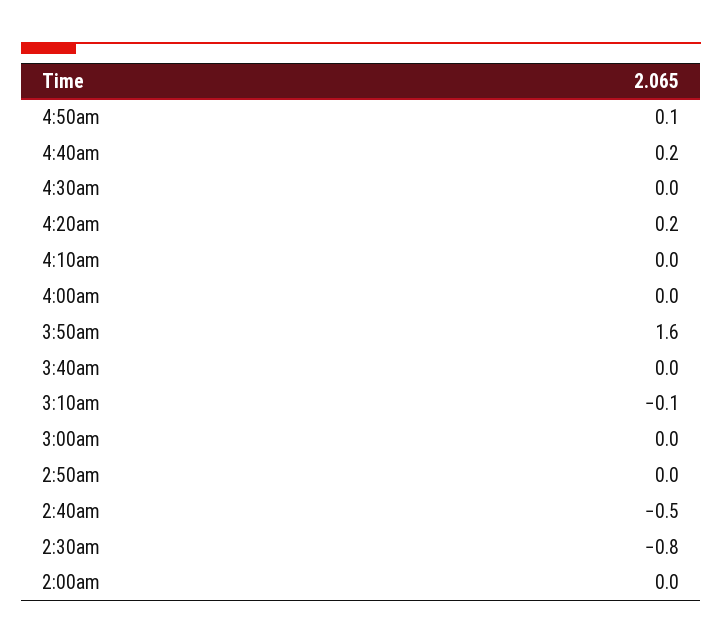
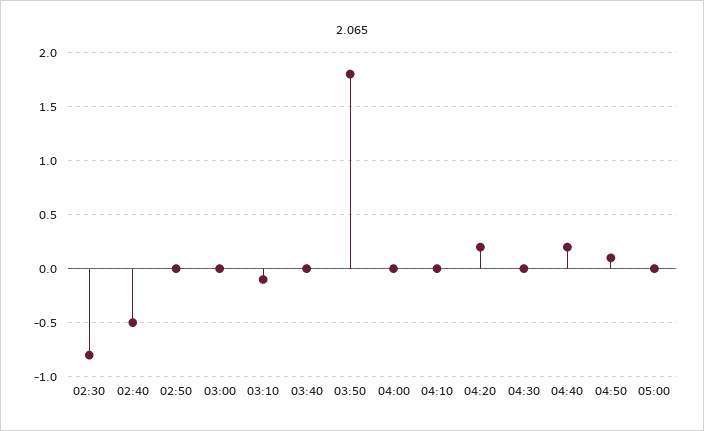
3:50am: 1.6 -> 1.8
2:00am: 0 -> none
05:00: none -> 0

